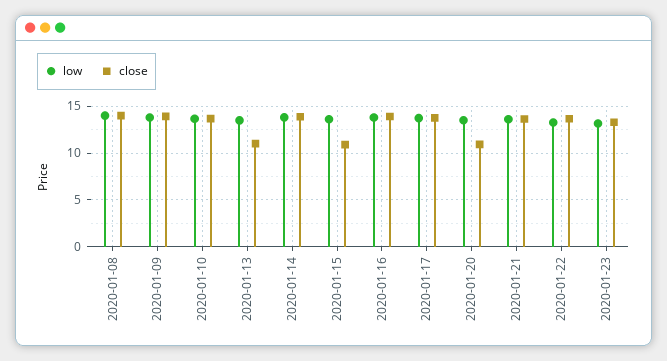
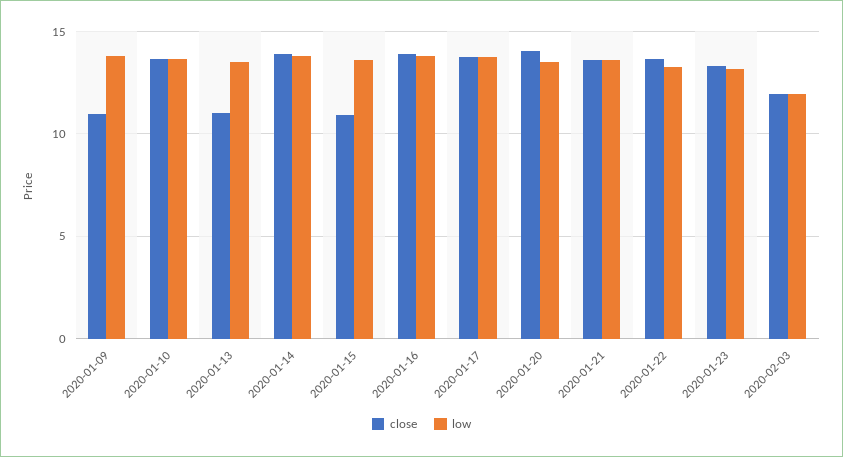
low, 2020-01-08: 14 -> none
close, 2020-01-08: 14 -> none
close, 2020-01-09: 14 -> 11
close, 2020-01-20: 11 -> 14
close, 2020-02-03: none -> 12
low, 2020-02-03: none -> 12

